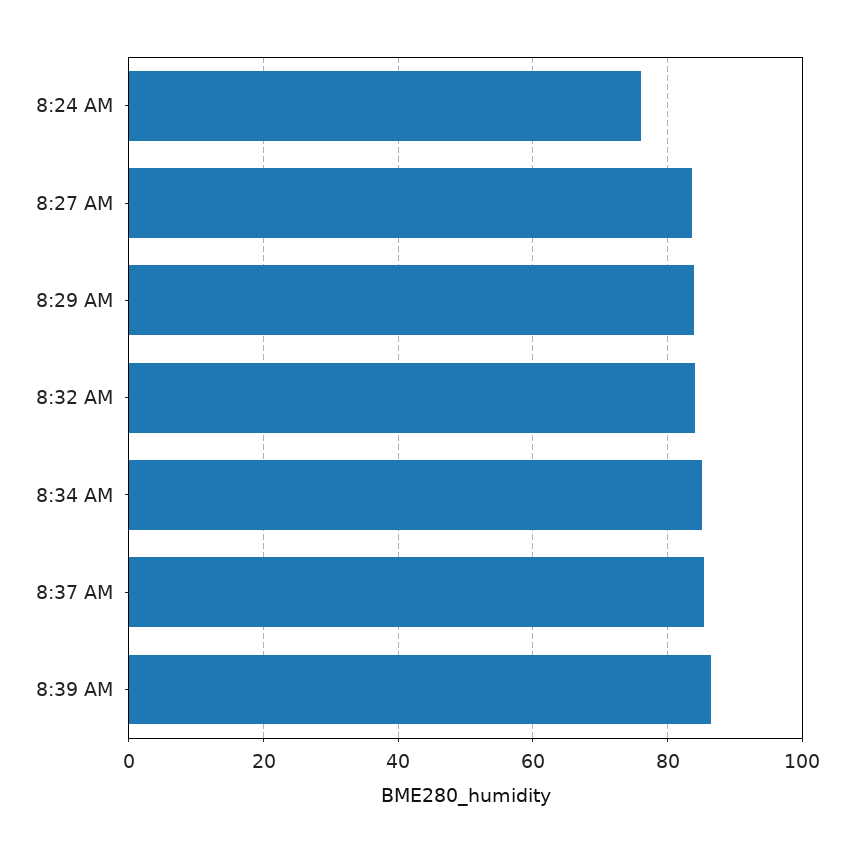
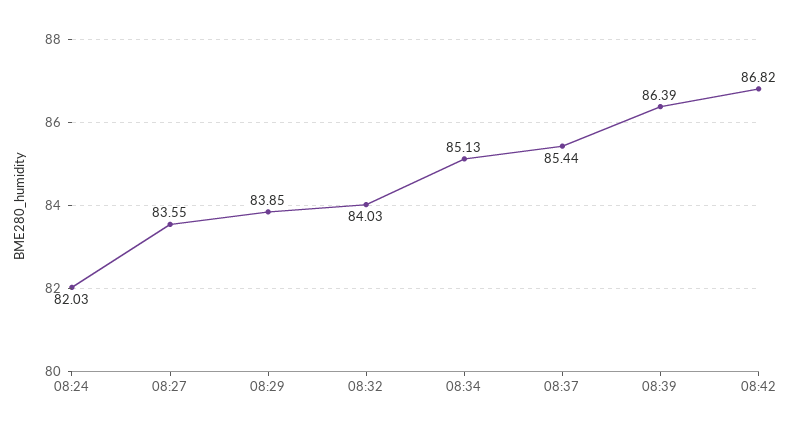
8:24 AM: 76 -> 82.03
08:42: none -> 86.82

